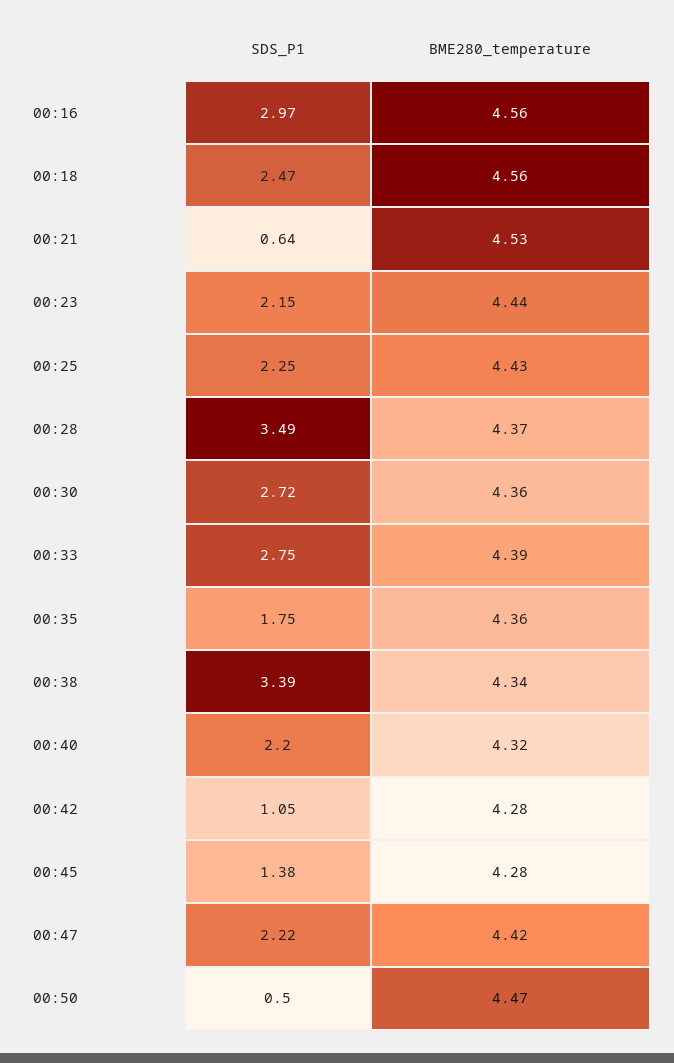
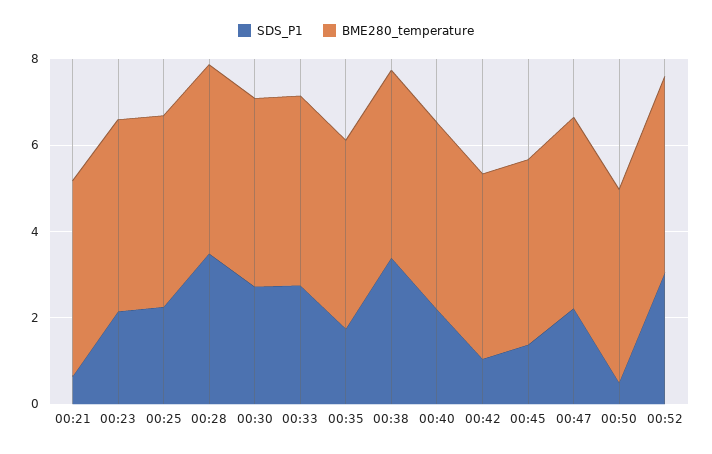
SDS_P1, 00:16: 2.97 -> none
BME280_temperature, 00:16: 4.56 -> none
SDS_P1, 00:18: 2.47 -> none
BME280_temperature, 00:18: 4.56 -> none
SDS_P1, 00:52: none -> 3
BME280_temperature, 00:52: none -> 4.5

